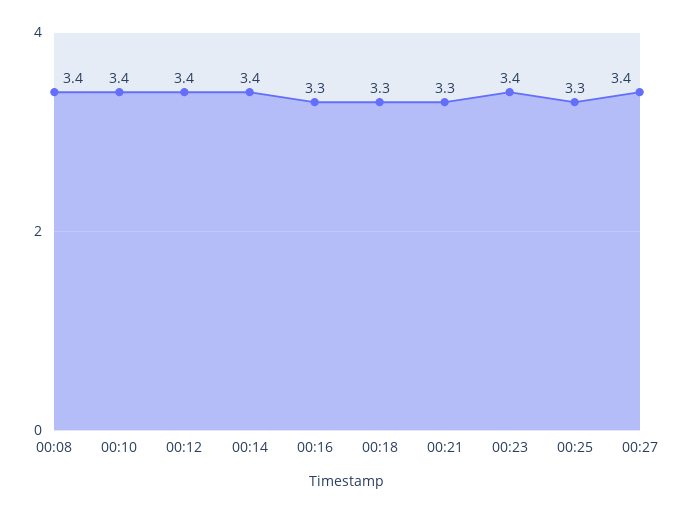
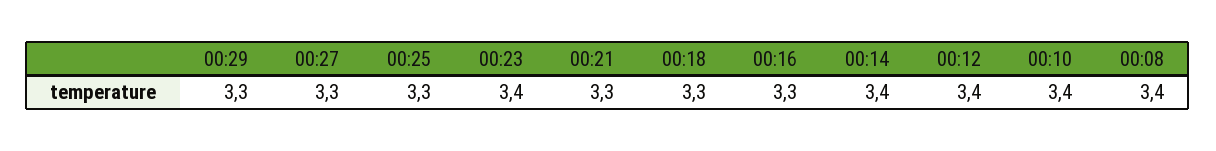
00:27: 3.4 -> 3.3
00:29: none -> 3.3

